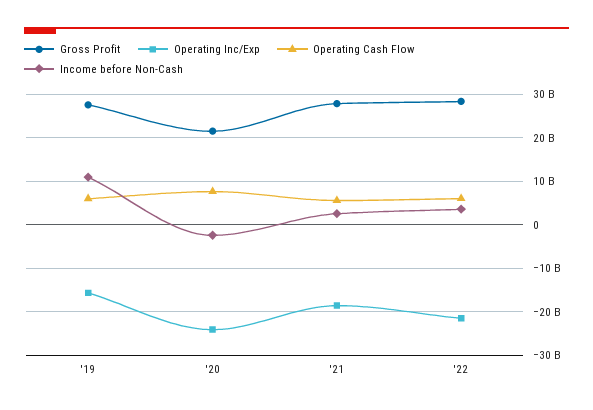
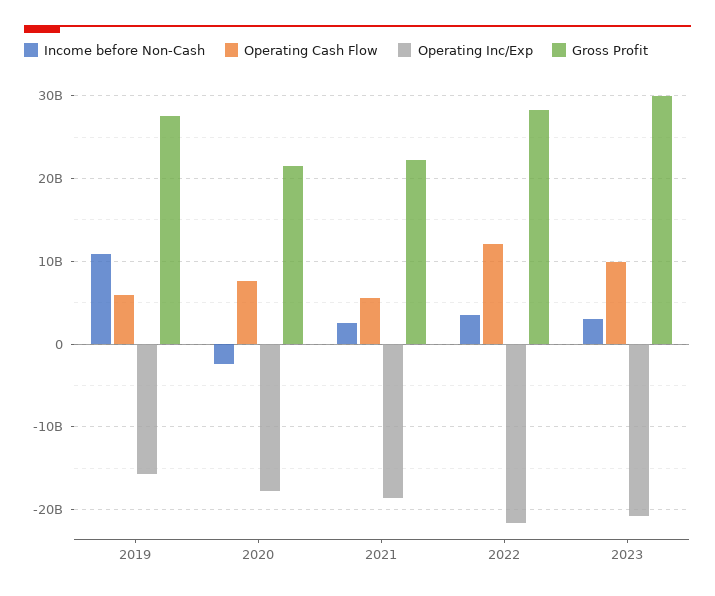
Operating Inc/Exp, '20: -24000000000 -> -18000000000
Gross Profit, '21: 28000000000 -> 22000000000
Operating Cash Flow, '22: 6000000000 -> 12000000000
Income before Non-Cash, 2023: none -> 3000000000
Operating Cash Flow, 2023: none -> 10000000000
Operating Inc/Exp, 2023: none -> -21000000000
Gross Profit, 2023: none -> 30000000000

